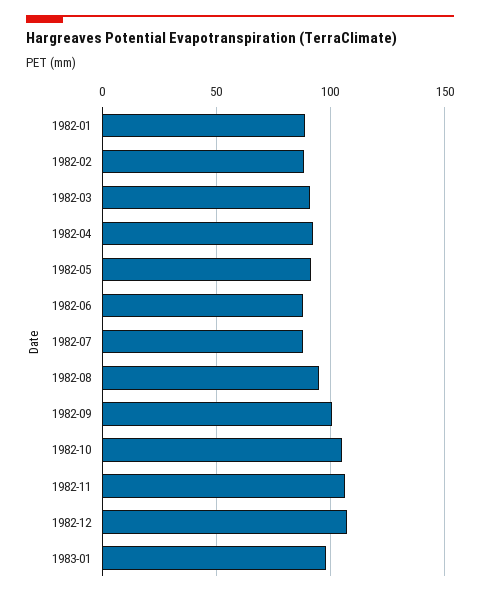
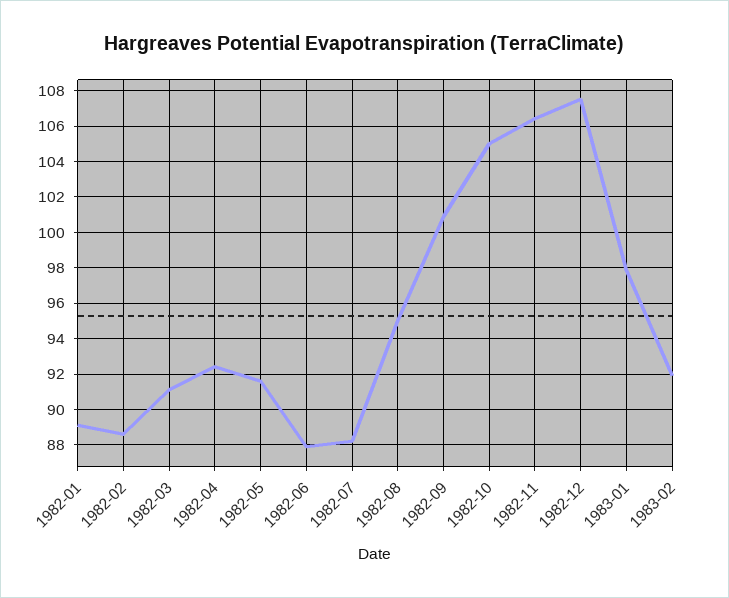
1983-02: none -> 92

